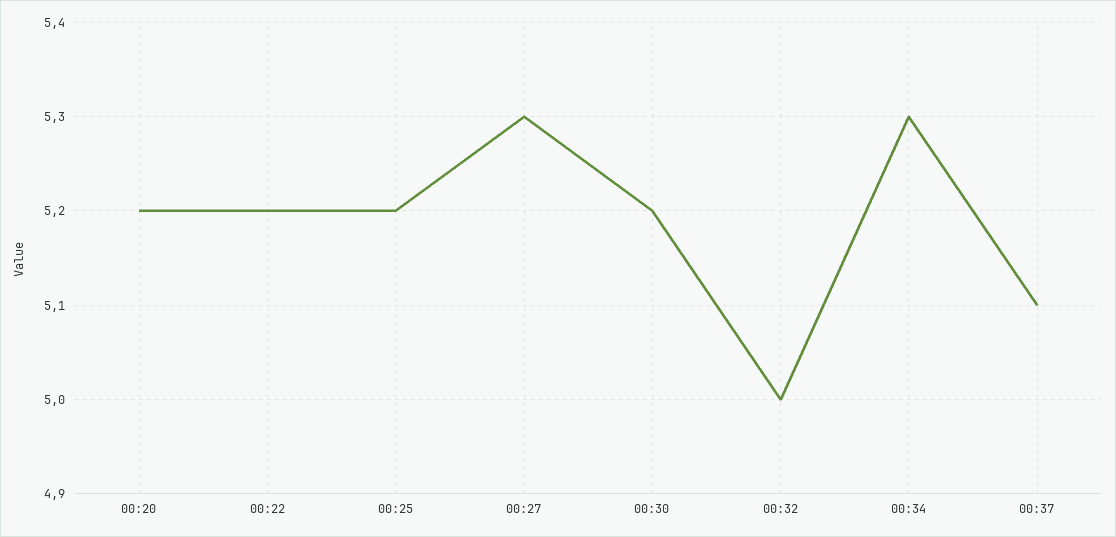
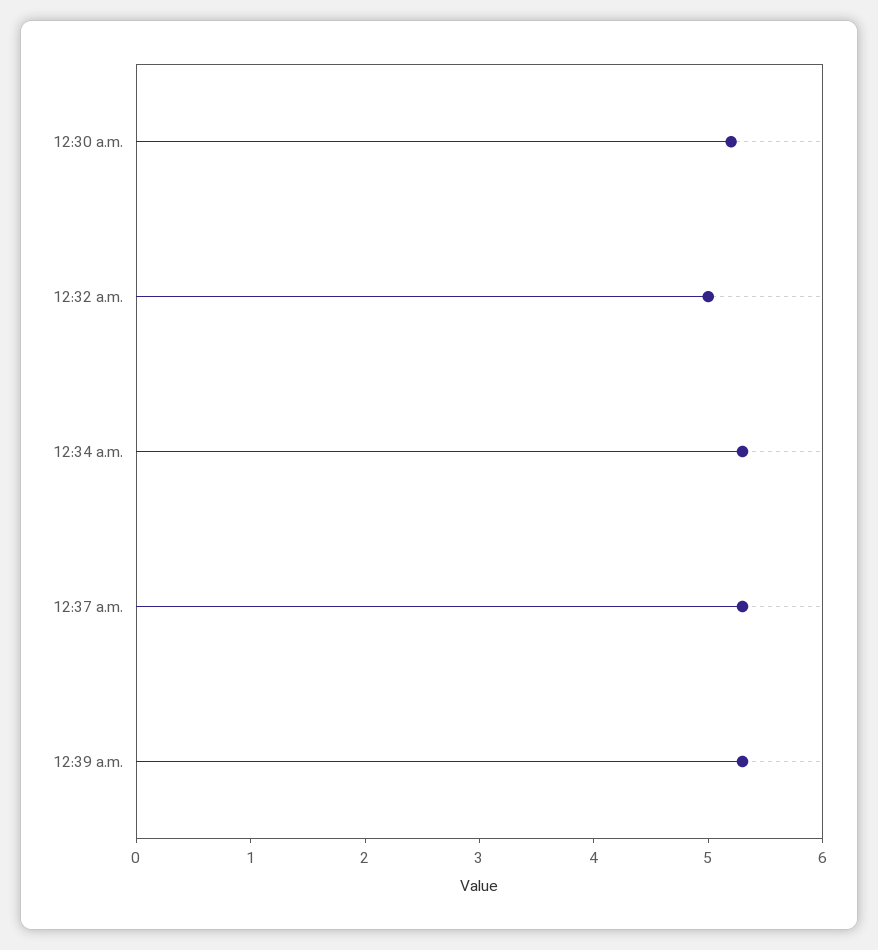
00:20: 5.2 -> none
00:22: 5.2 -> none
00:25: 5.2 -> none
00:27: 5.3 -> none
00:37: 5.1 -> 5.3
12:39 a.m.: none -> 5.3

